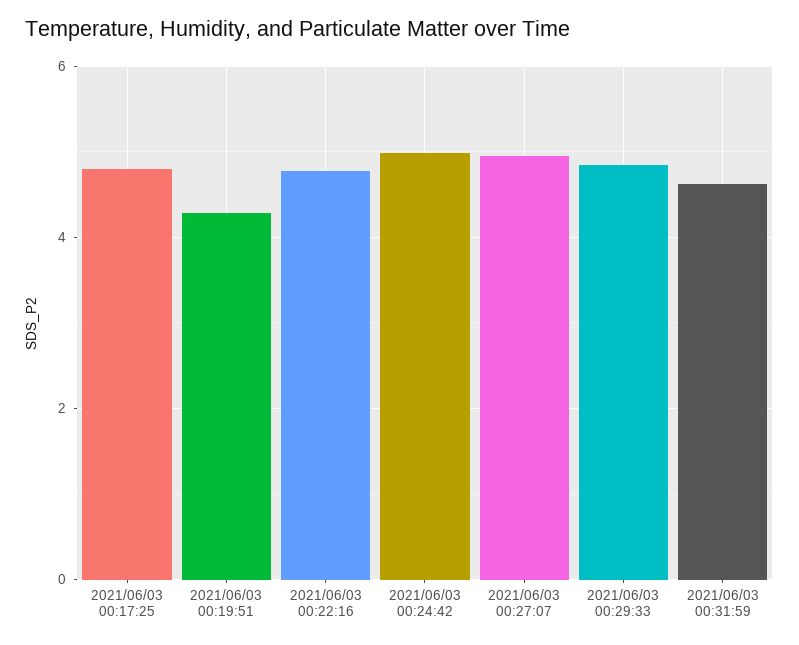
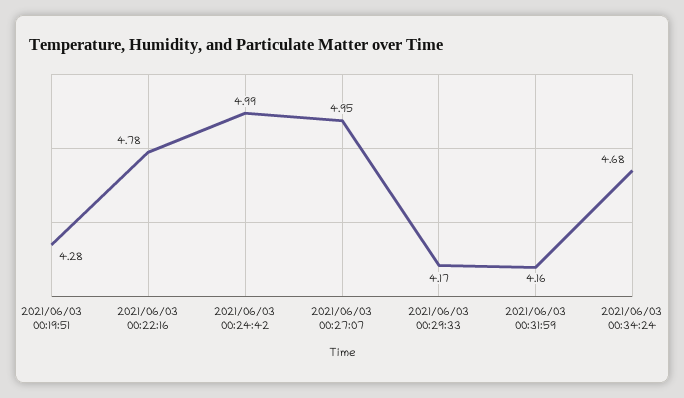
2021/06/03 00:17:25: 4.8 -> none
2021/06/03 00:29:33: 4.8 -> 4.17
2021/06/03 00:31:59: 4.6 -> 4.16
2021/06/03 00:34:24: none -> 4.68

